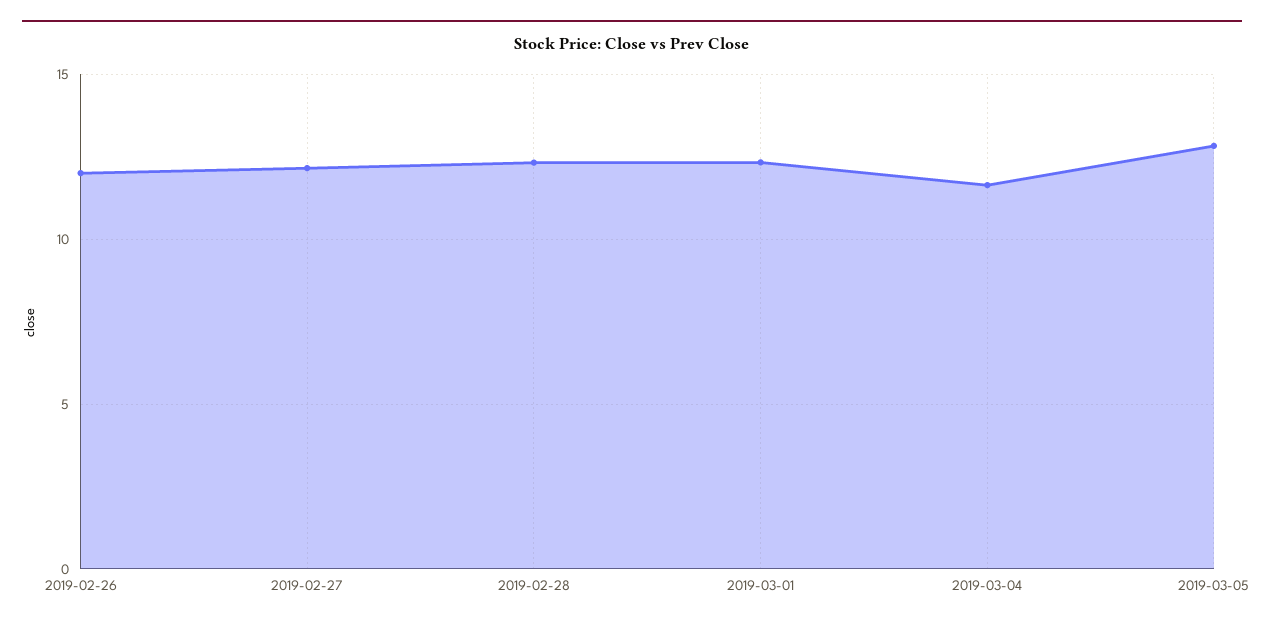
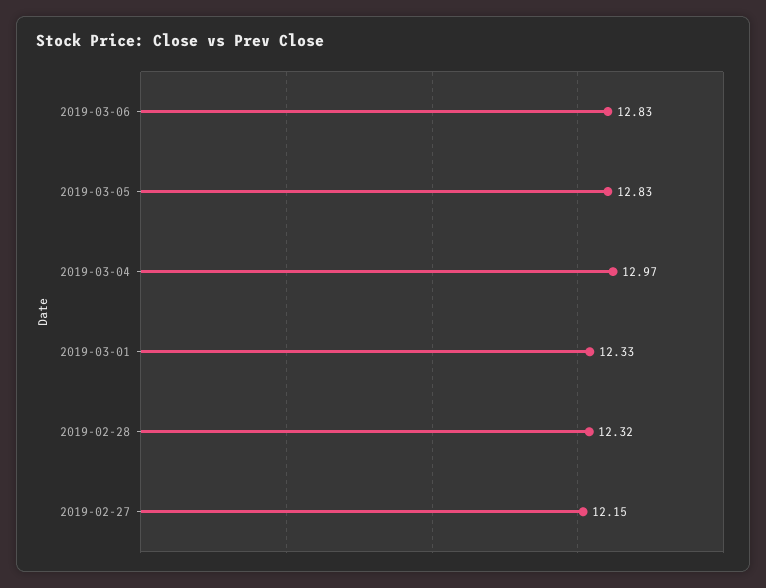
2019-02-26: 12 -> none
2019-03-04: 11.5 -> 12.97
2019-03-06: none -> 12.83

